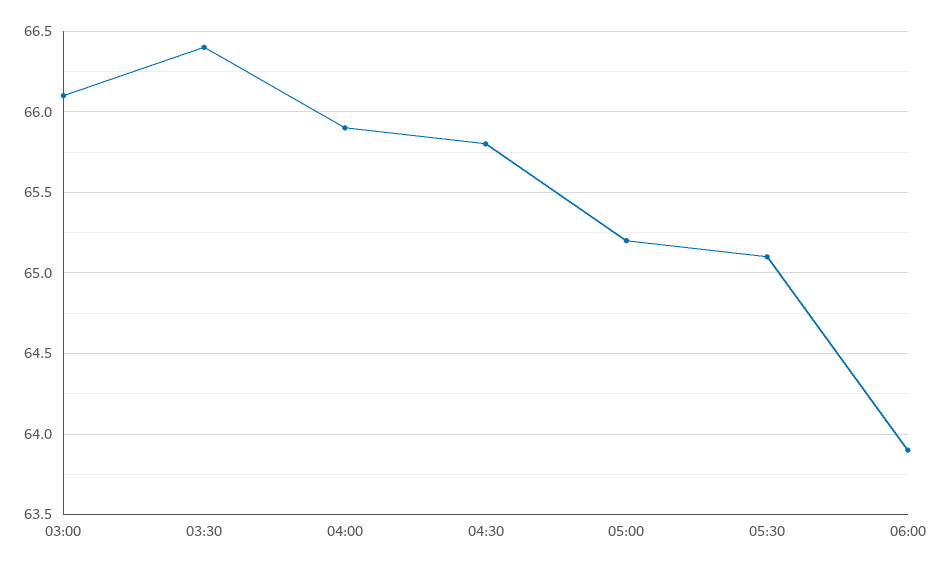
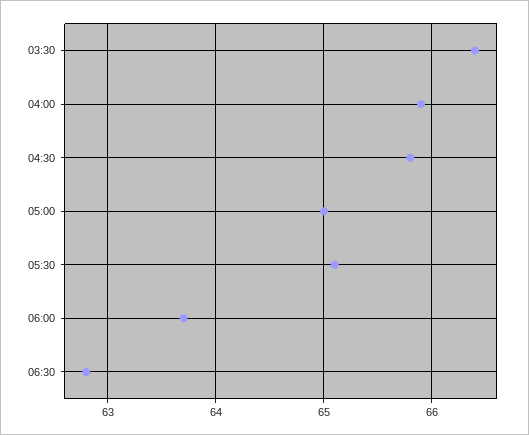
03:00: 66.1 -> none
05:00: 65.2 -> 65
06:00: 63.9 -> 63.7
06:30: none -> 62.8

